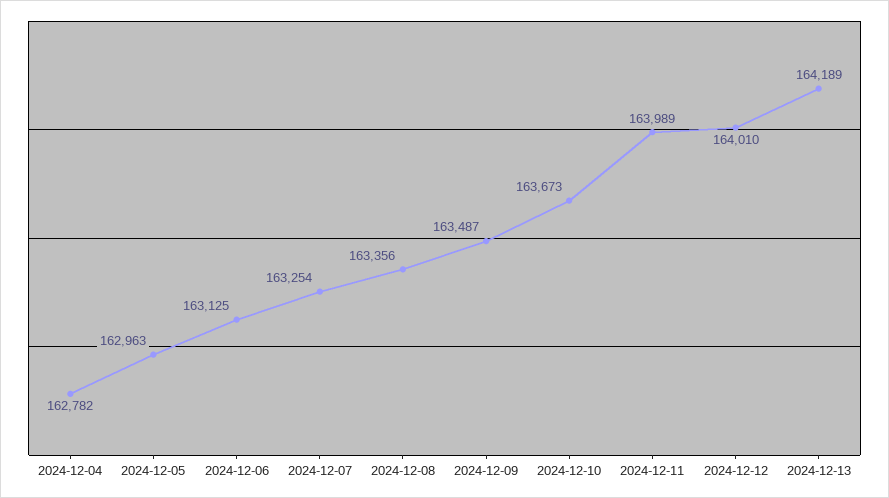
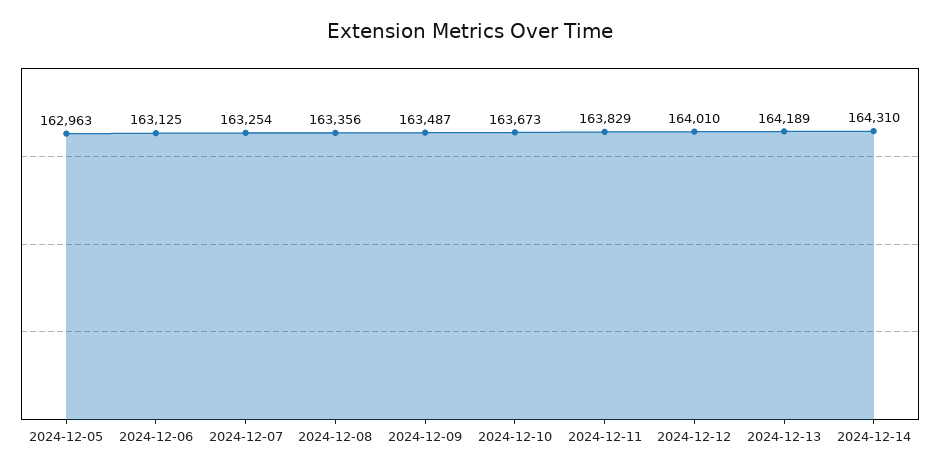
2024-12-04: 162782 -> none
2024-12-11: 163989 -> 163829
2024-12-14: none -> 164310

